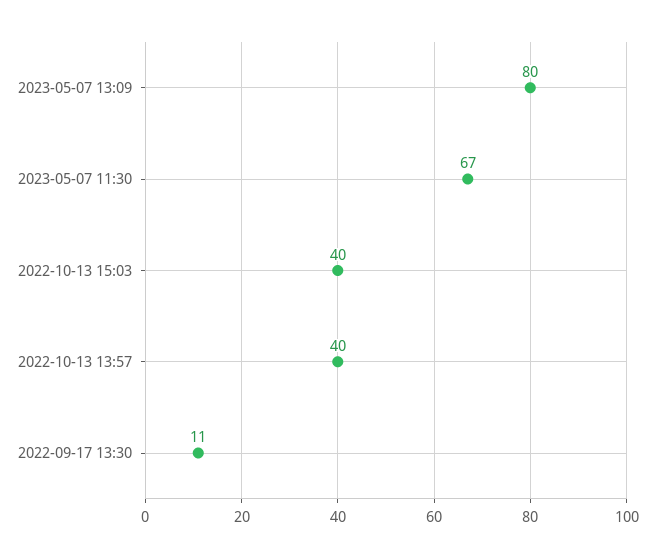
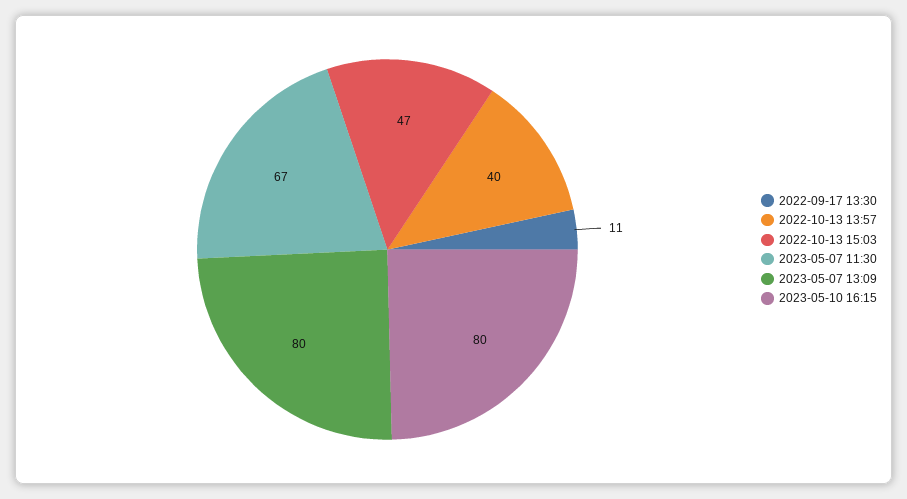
2022-10-13 15:03: 40 -> 47
2023-05-10 16:15: none -> 80

